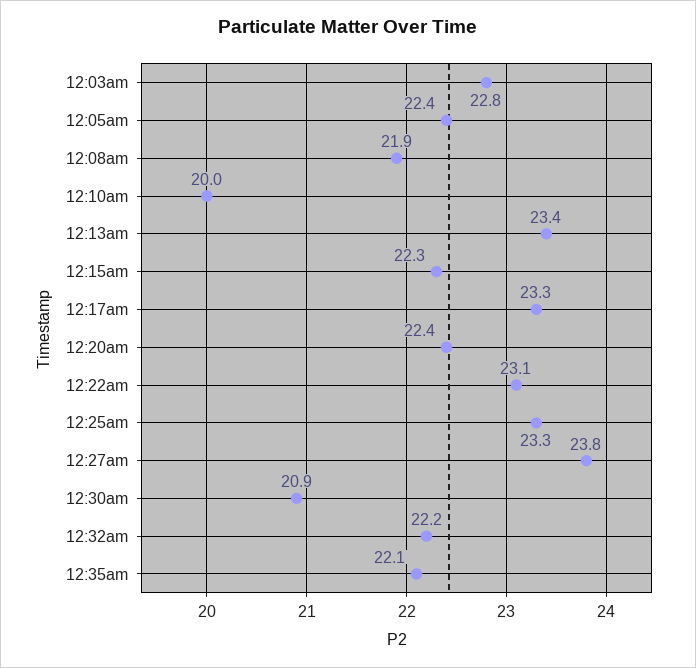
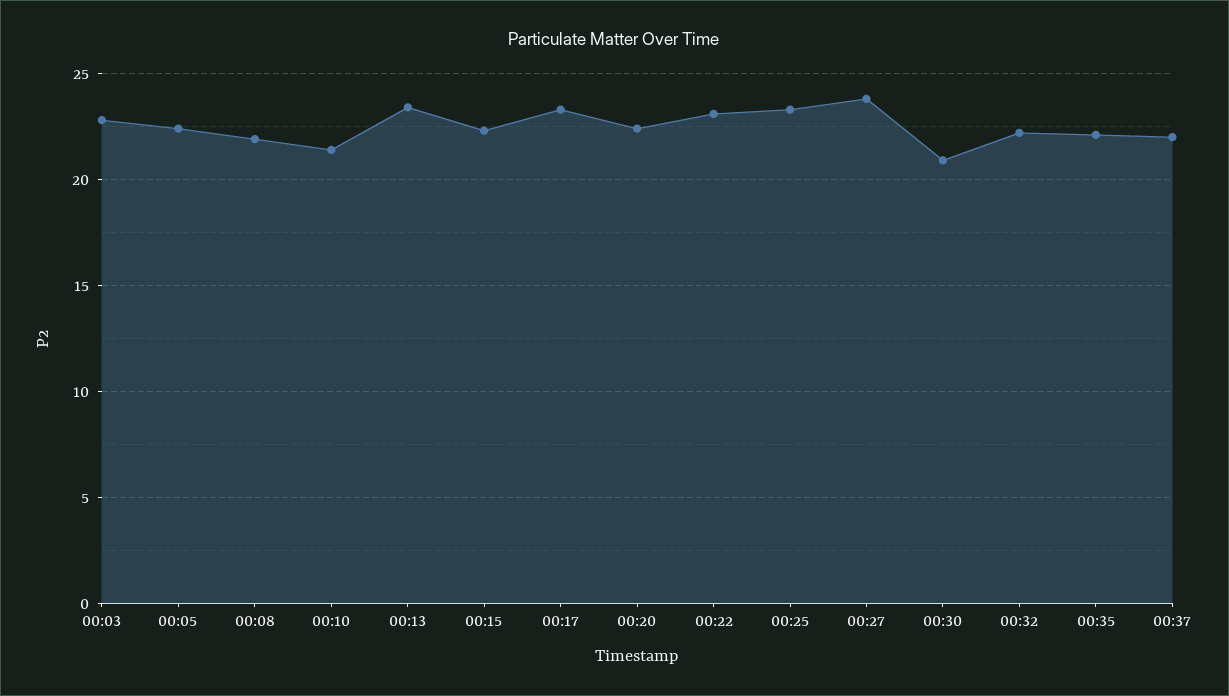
12:10am: 20 -> 21.5
00:37: none -> 22

